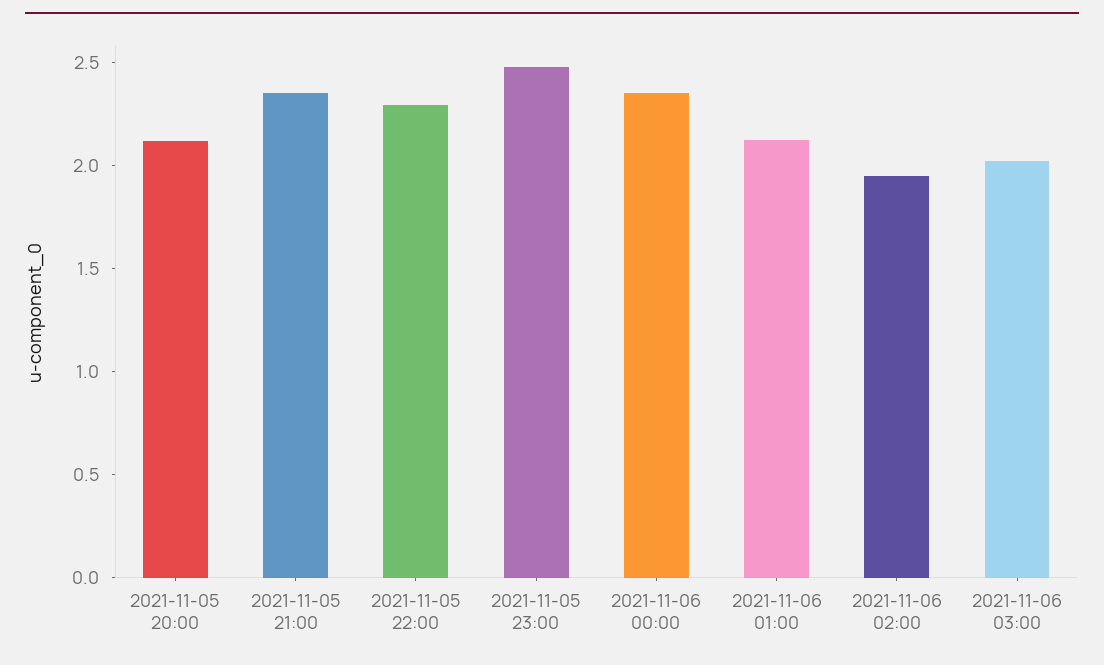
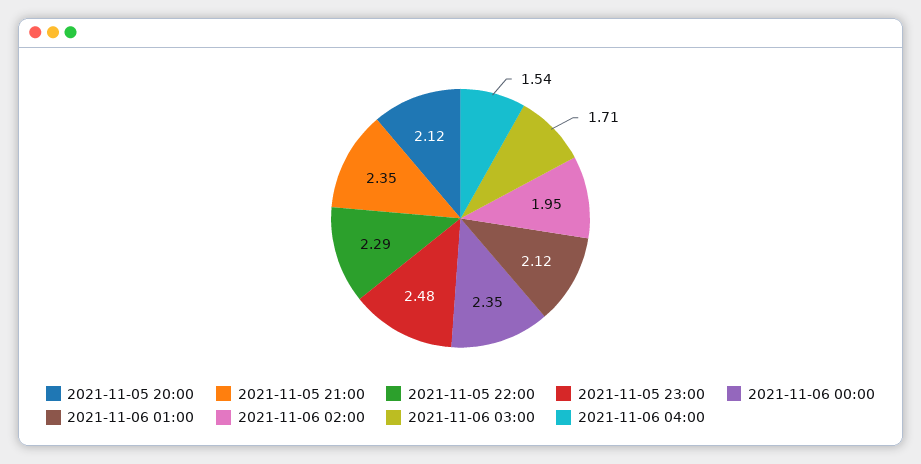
2021-11-06 03:00: 2 -> 1.71
2021-11-06 04:00: none -> 1.54

